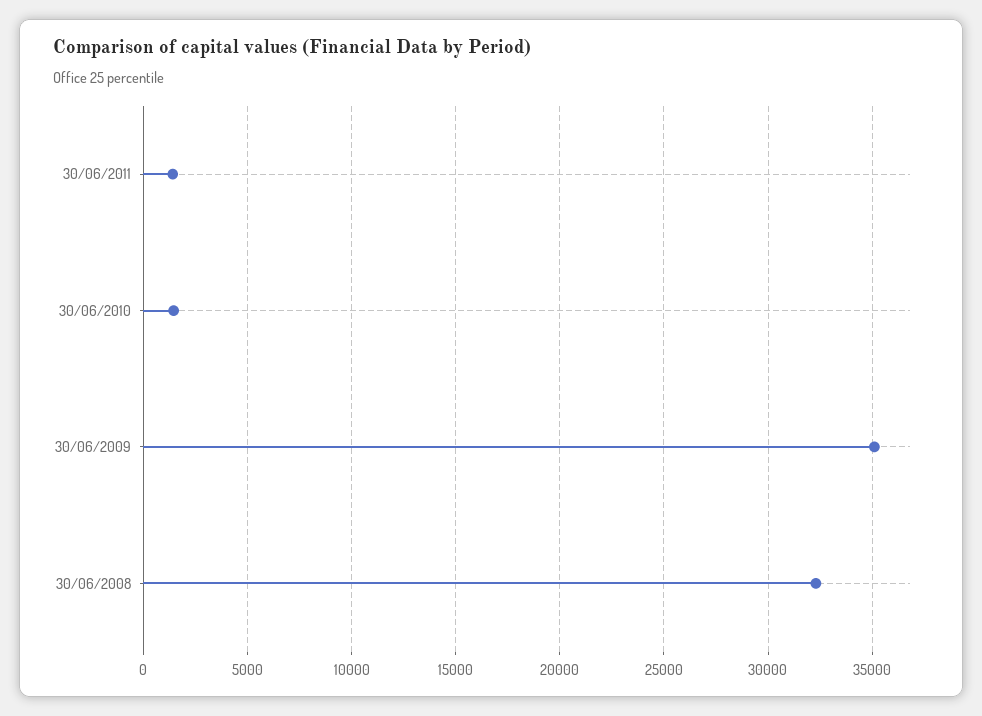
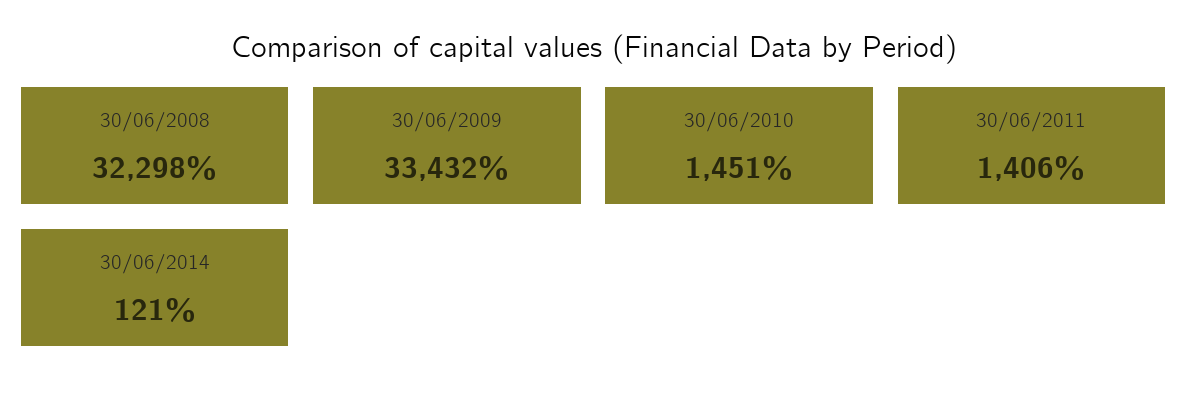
30/06/2009: 35000 -> 33432
30/06/2014: none -> 121

